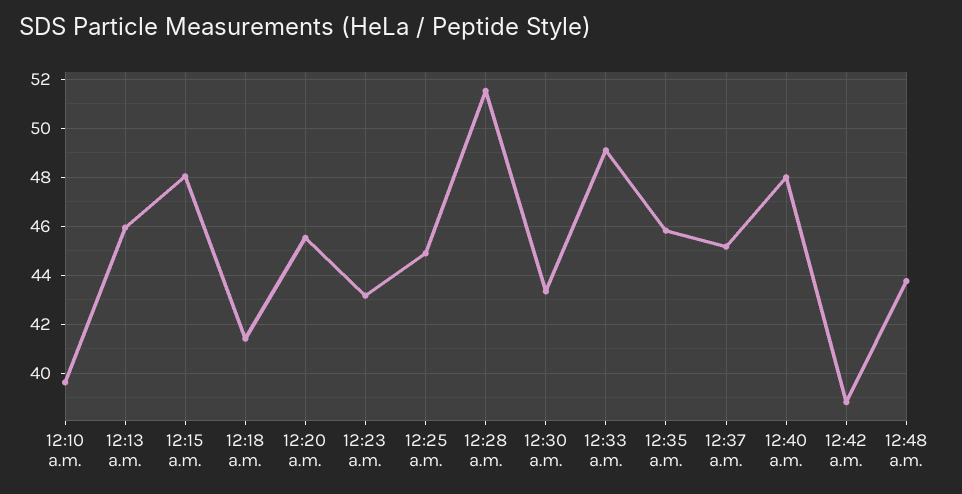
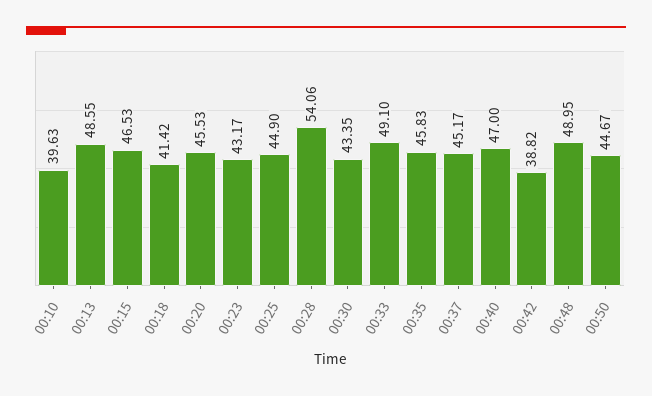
12:13 a.m.: 46 -> 48.55
12:15 a.m.: 48 -> 46.53
12:28 a.m.: 51.5 -> 54.06
12:40 a.m.: 48 -> 47
12:48 a.m.: 43.75 -> 48.95
00:50: none -> 44.67

